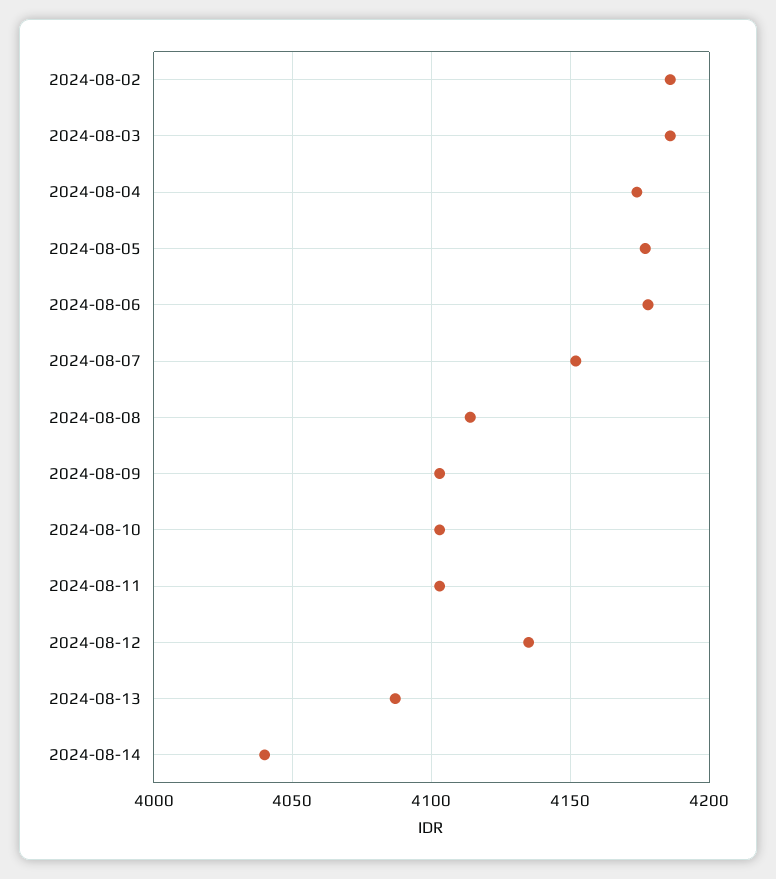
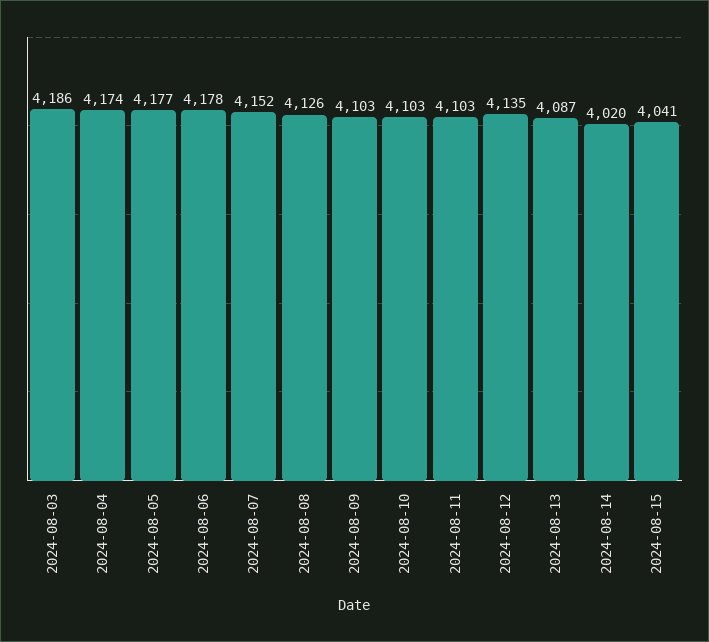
2024-08-02: 4185 -> none
2024-08-08: 4115 -> 4126
2024-08-14: 4040 -> 4020
2024-08-15: none -> 4041

